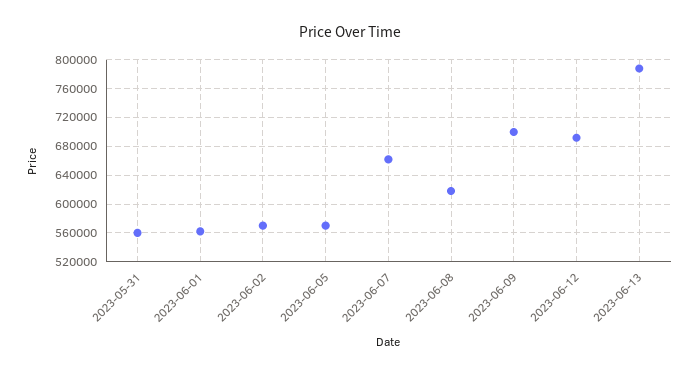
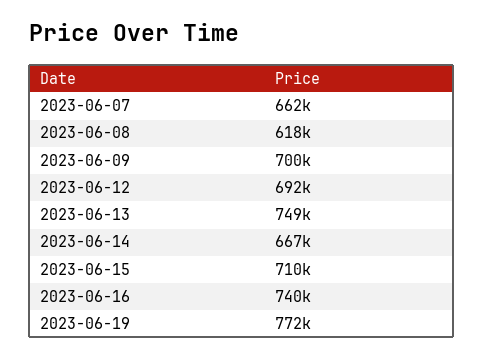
2023-05-31: 560000 -> none
2023-06-01: 560000 -> none
2023-06-02: 570000 -> none
2023-06-05: 570000 -> none
2023-06-13: 790000 -> 749000
2023-06-14: none -> 667000
2023-06-15: none -> 710000
2023-06-16: none -> 740000
2023-06-19: none -> 772000

